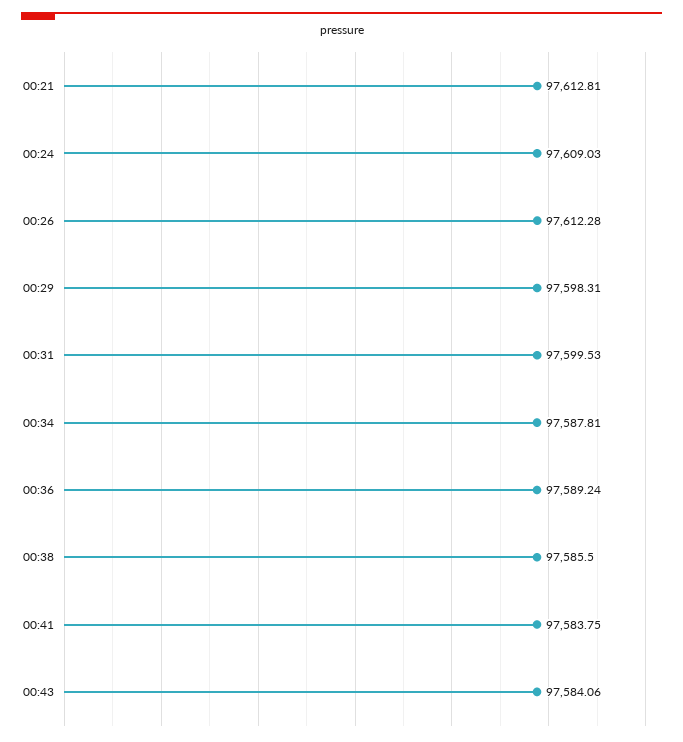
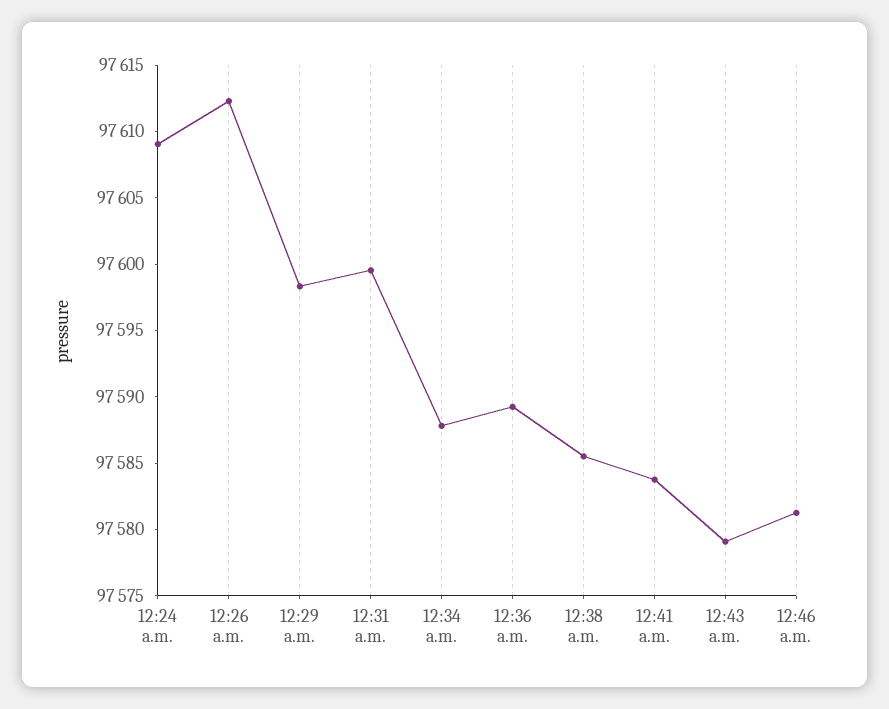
00:21: 97612.81 -> none
00:43: 97584.06 -> 97579
12:46 a.m.: none -> 97581

